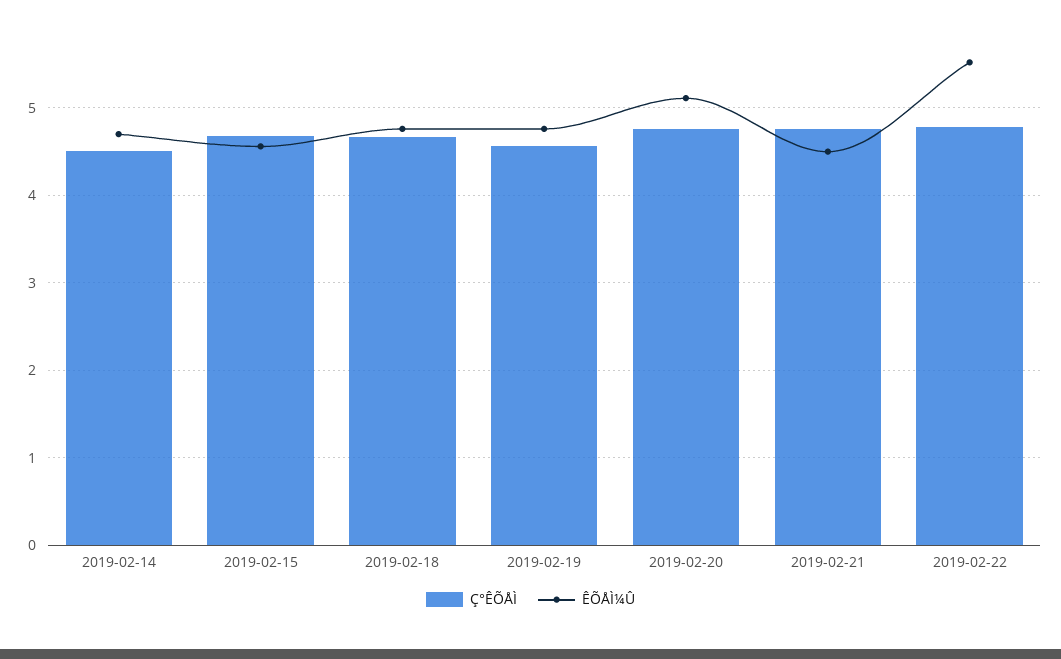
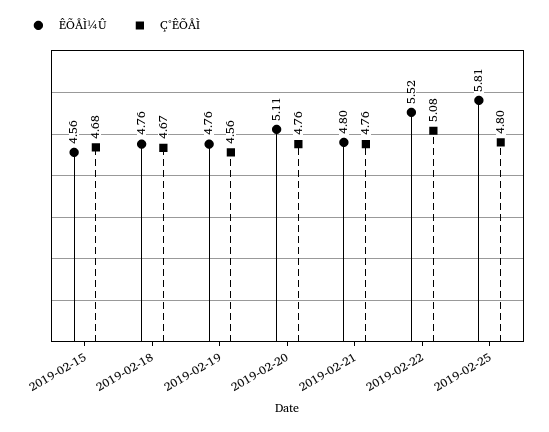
Ç°ÊÕÅÌ, 2019-02-14: 4.5 -> none
ÊÕÅÌ¼Û, 2019-02-14: 4.7 -> none
ÊÕÅÌ¼Û, 2019-02-21: 4.5 -> 4.8
Ç°ÊÕÅÌ, 2019-02-22: 4.8 -> 5.08
ÊÕÅÌ¼Û, 2019-02-25: none -> 5.81
Ç°ÊÕÅÌ, 2019-02-25: none -> 4.8

